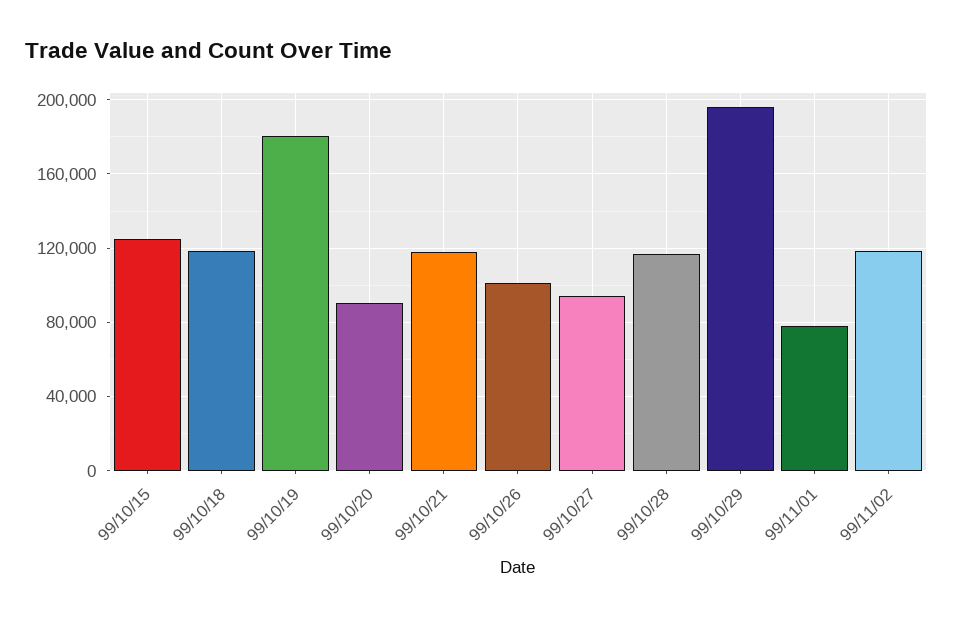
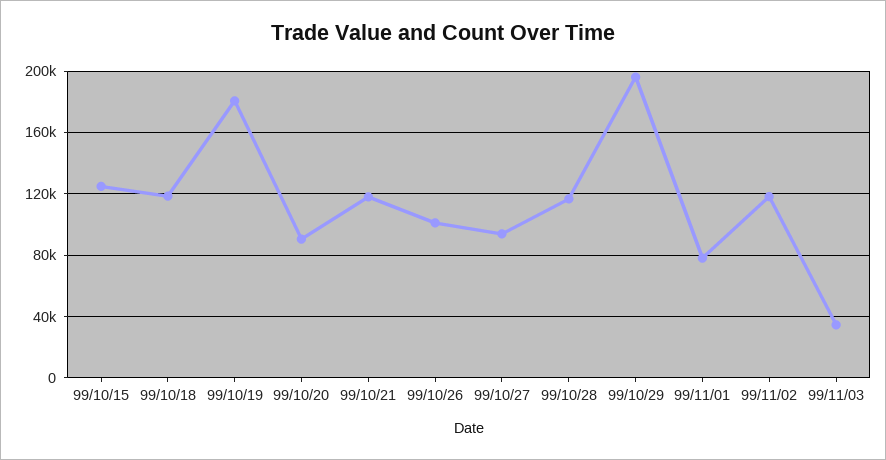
99/11/03: none -> 35000

